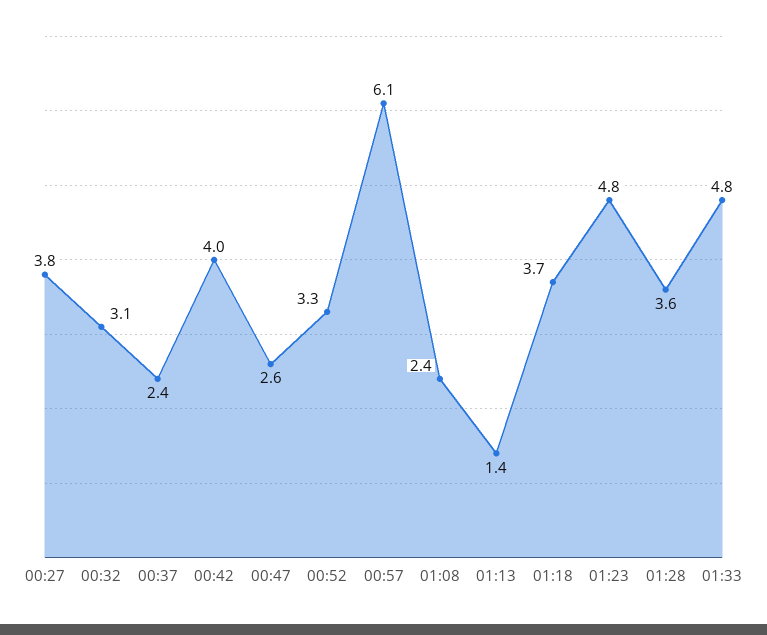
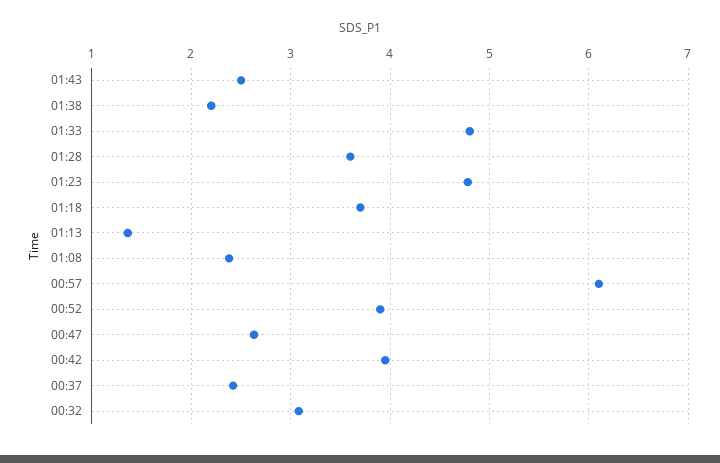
00:27: 3.8 -> none
00:52: 3.3 -> 3.9
01:43: none -> 2.5
01:38: none -> 2.2

